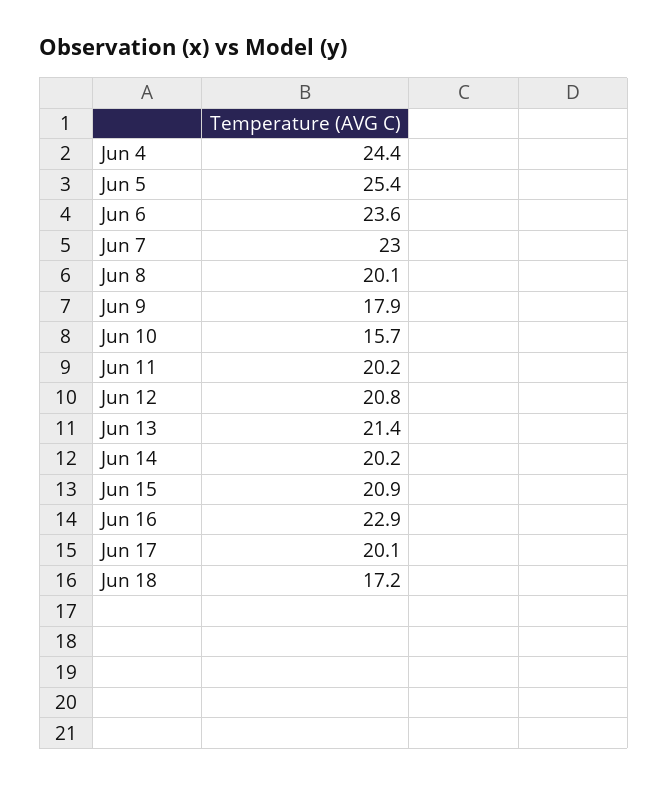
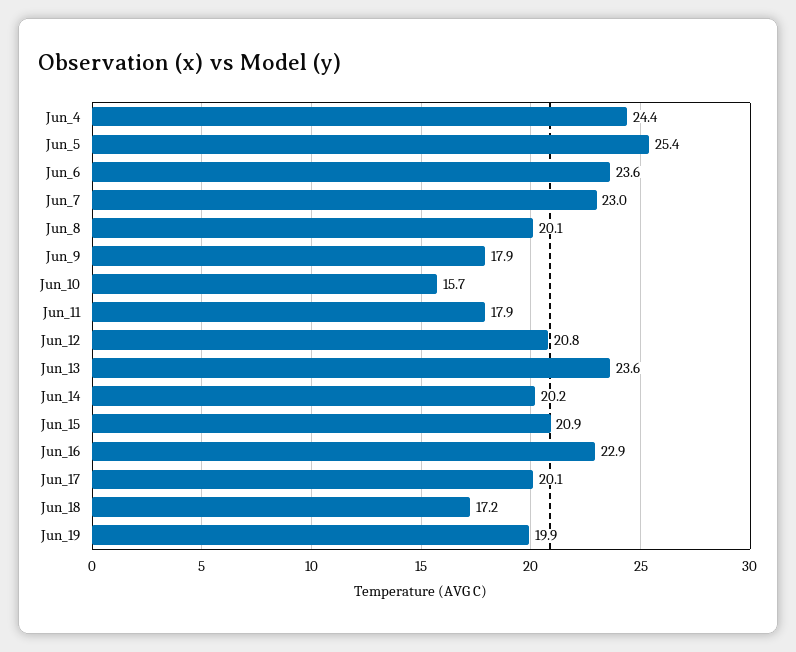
Jun 11: 20.2 -> 17.9
Jun 13: 21.4 -> 23.6
Jun_19: none -> 19.9

